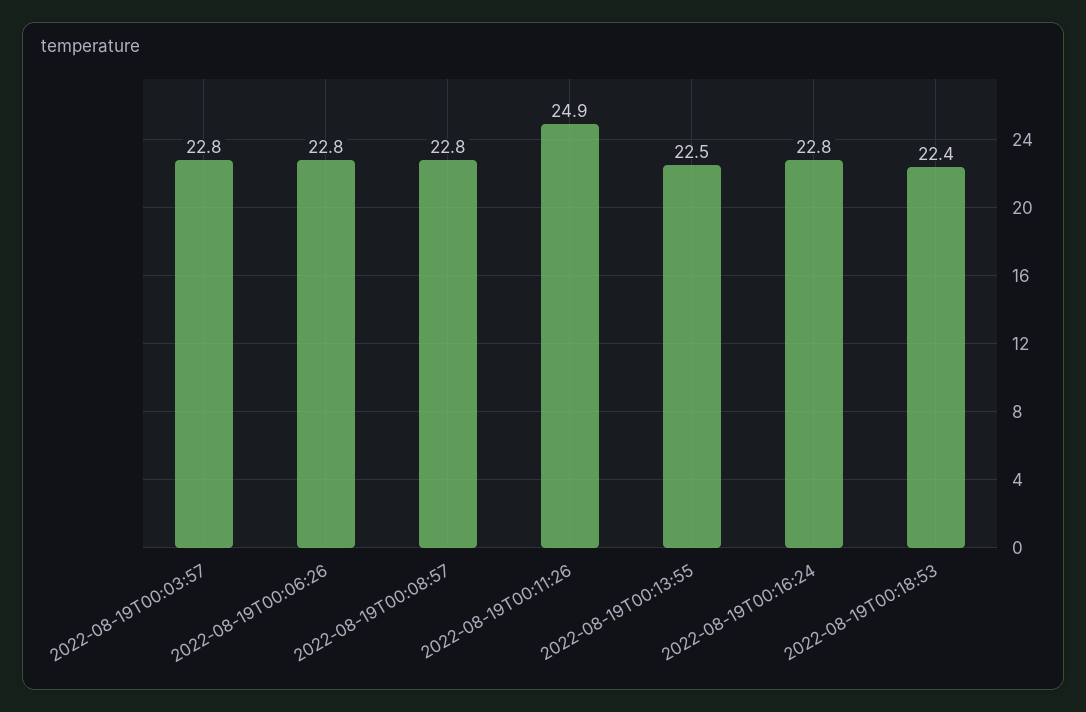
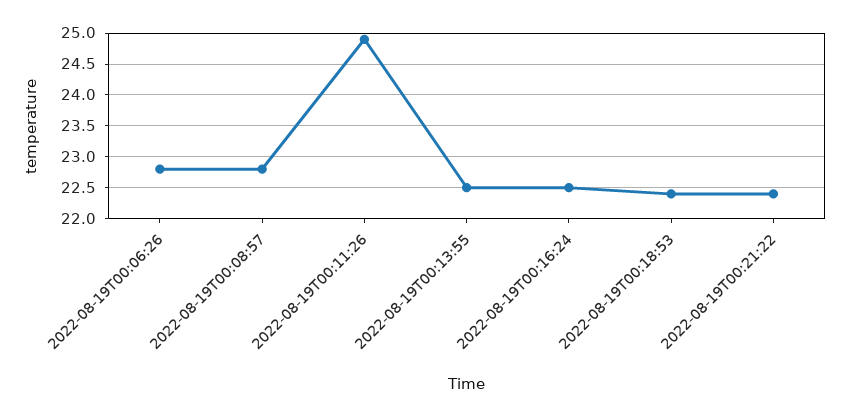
2022-08-19T00:03:57: 22.8 -> none
2022-08-19T00:16:24: 22.8 -> 22.5
2022-08-19T00:21:22: none -> 22.4

